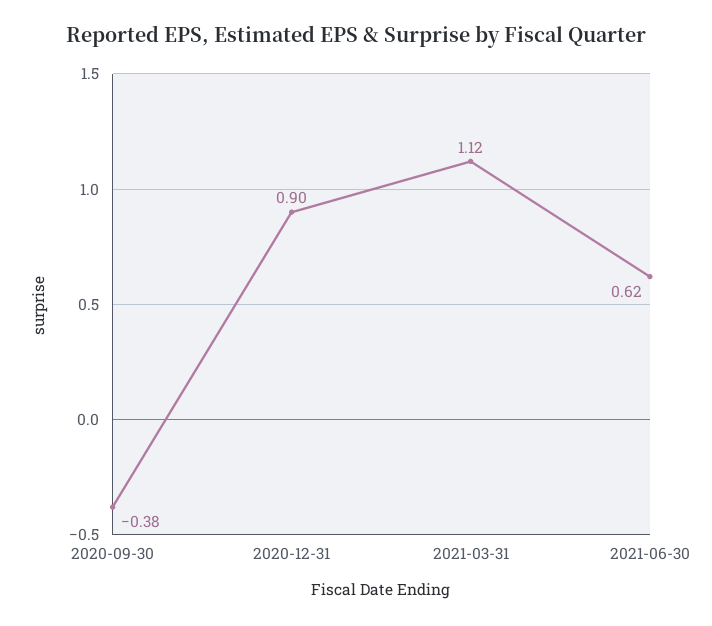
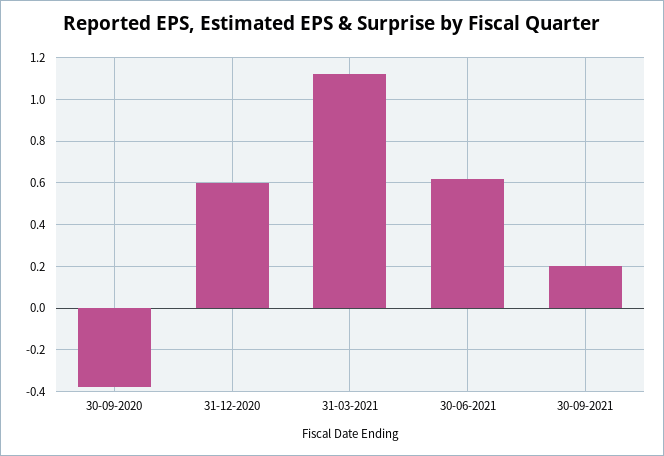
2020-12-31: 0.9 -> 0.6
30-09-2021: none -> 0.2

